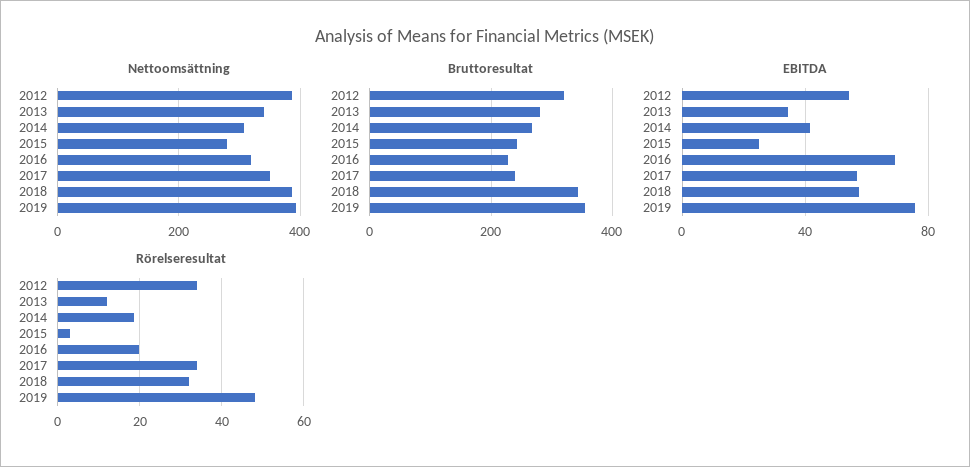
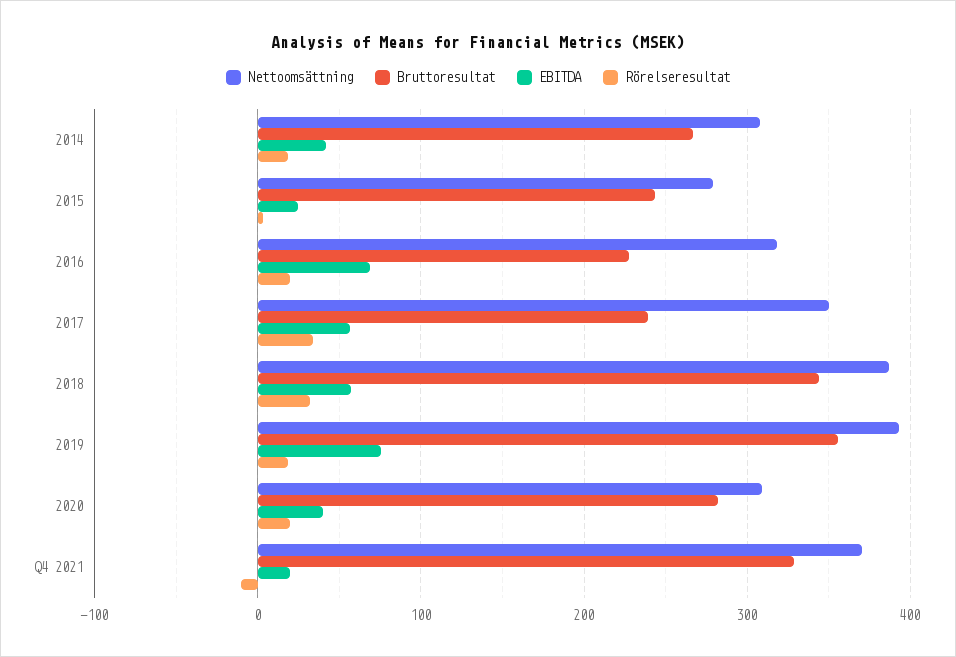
Nettoomsättning, 2012: 380 -> none
Nettoomsättning, 2013: 340 -> none
Bruttoresultat, 2012: 320 -> none
Bruttoresultat, 2013: 280 -> none
EBITDA, 2012: 55 -> none
EBITDA, 2013: 35 -> none
Rörelseresultat, 2012: 34 -> none
Rörelseresultat, 2013: 12 -> none
Rörelseresultat, 2019: 48 -> 20
Nettoomsättning, 2020: none -> 310
Bruttoresultat, 2020: none -> 280
EBITDA, 2020: none -> 40
Rörelseresultat, 2020: none -> 20
Nettoomsättning, Q4 2021: none -> 370
Bruttoresultat, Q4 2021: none -> 330
EBITDA, Q4 2021: none -> 20
Rörelseresultat, Q4 2021: none -> -10

